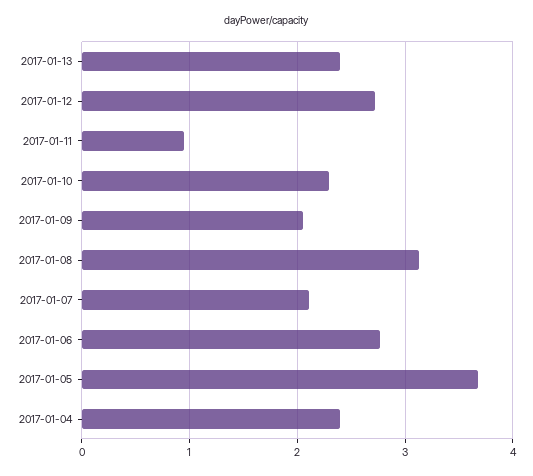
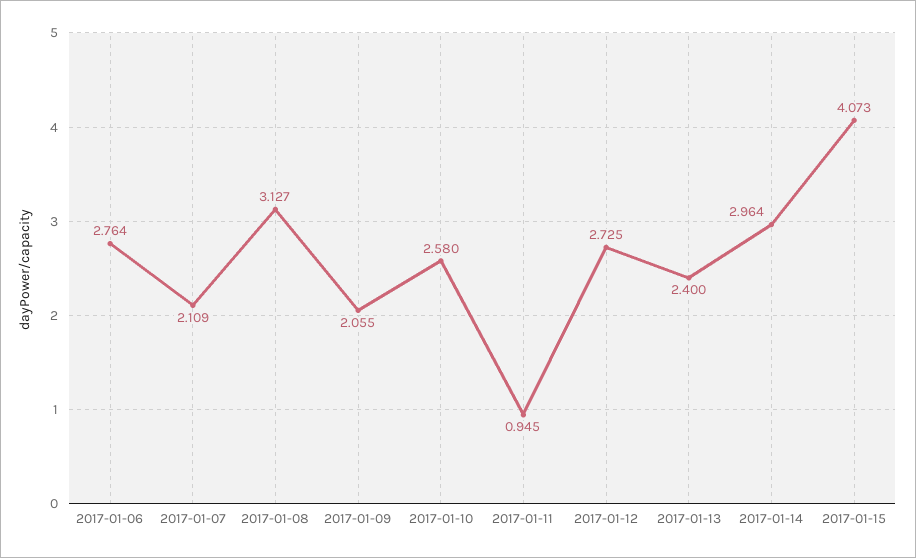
2017-01-10: 2.3 -> 2.58
2017-01-05: 3.7 -> none
2017-01-04: 2.4 -> none
2017-01-14: none -> 2.964
2017-01-15: none -> 4.073

